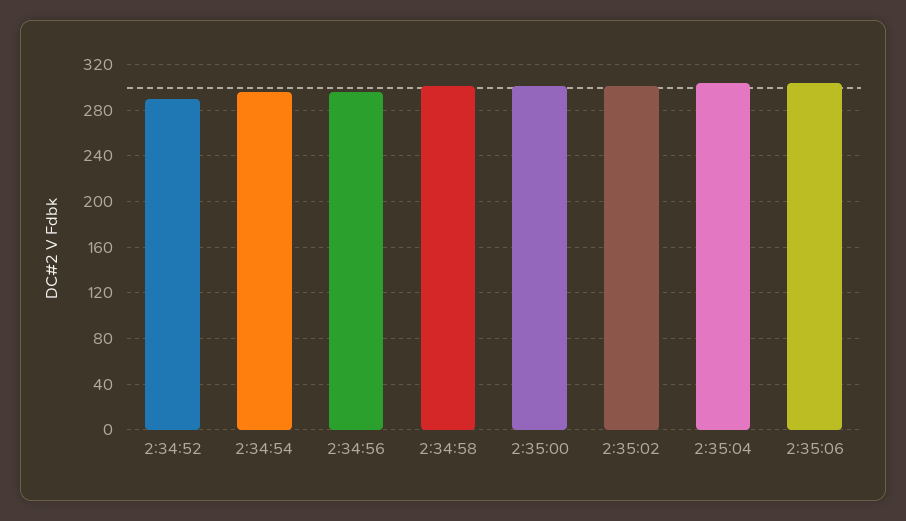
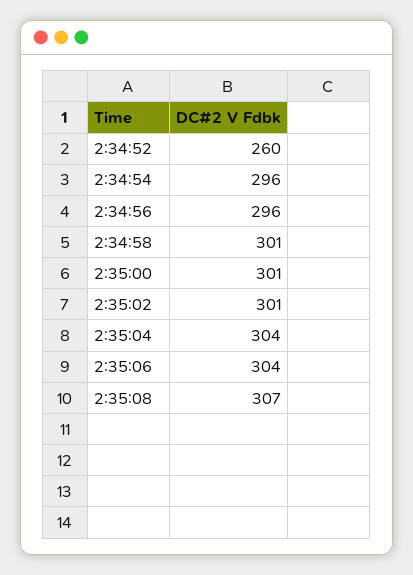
2:34:52: 290 -> 260
2:35:08: none -> 307

